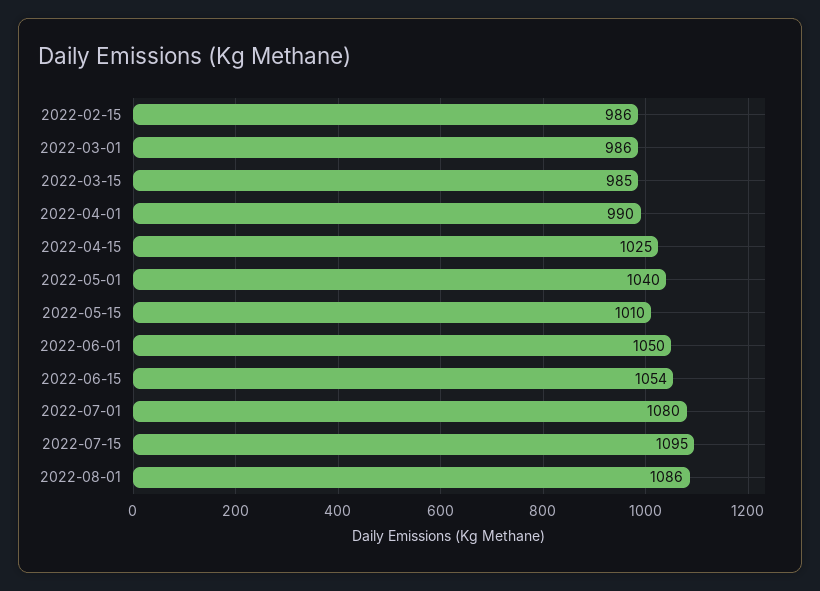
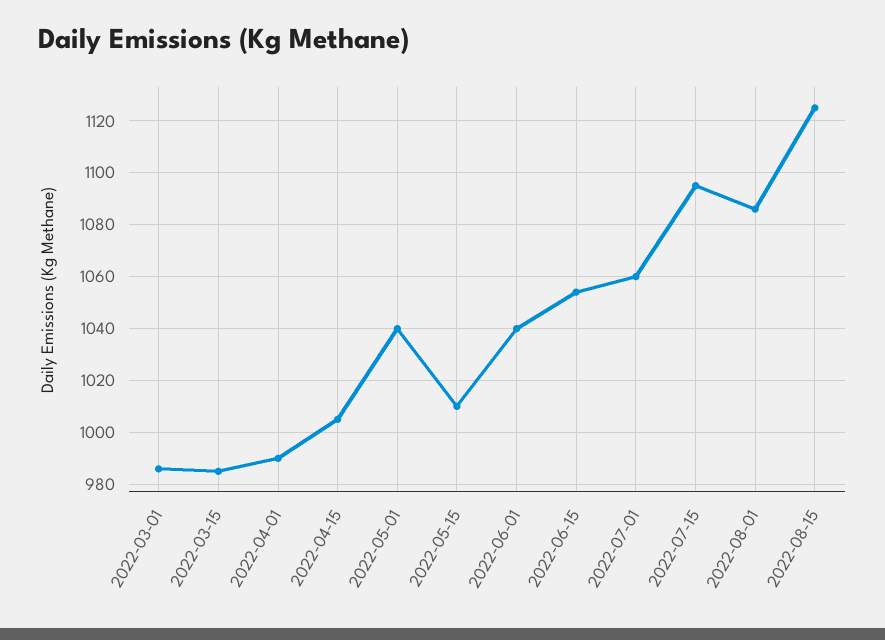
2022-02-15: 986 -> none
2022-04-15: 1025 -> 1005
2022-06-01: 1050 -> 1040
2022-07-01: 1080 -> 1060
2022-08-15: none -> 1125

